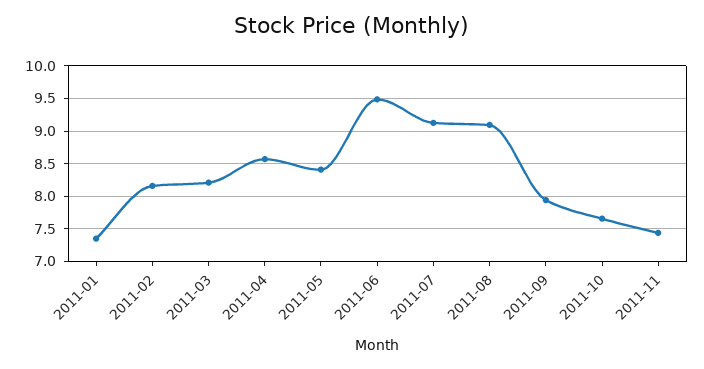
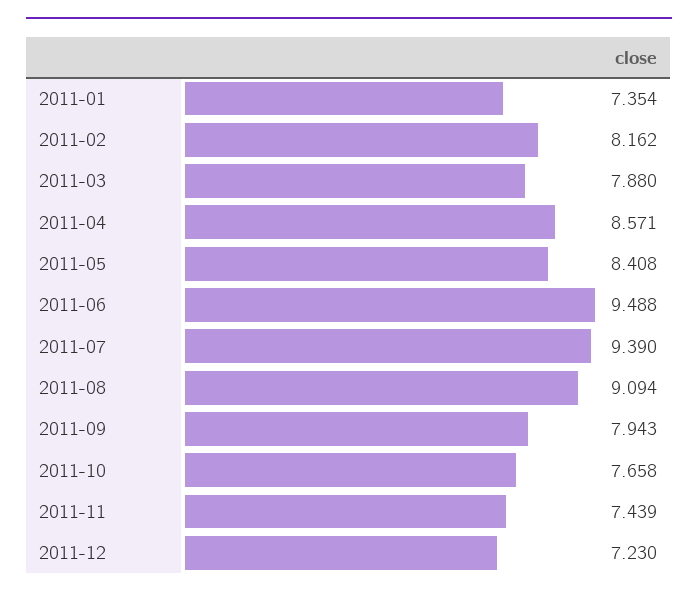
2011-03: 8.2 -> 7.88
2011-07: 9.1 -> 9.39
2011-12: none -> 7.23

